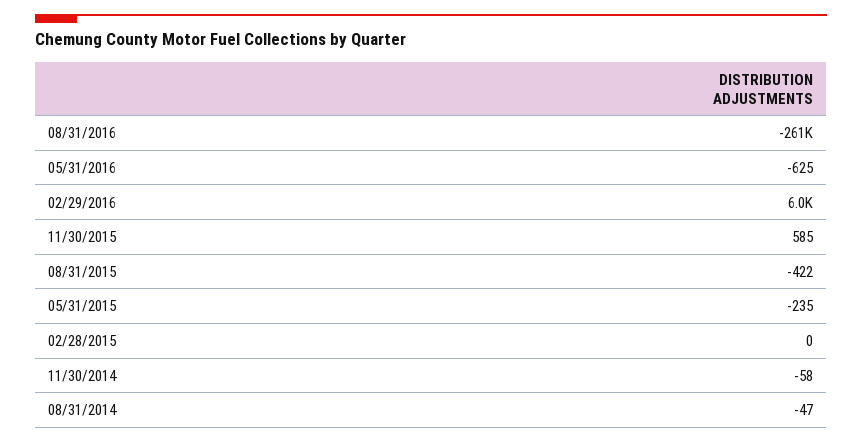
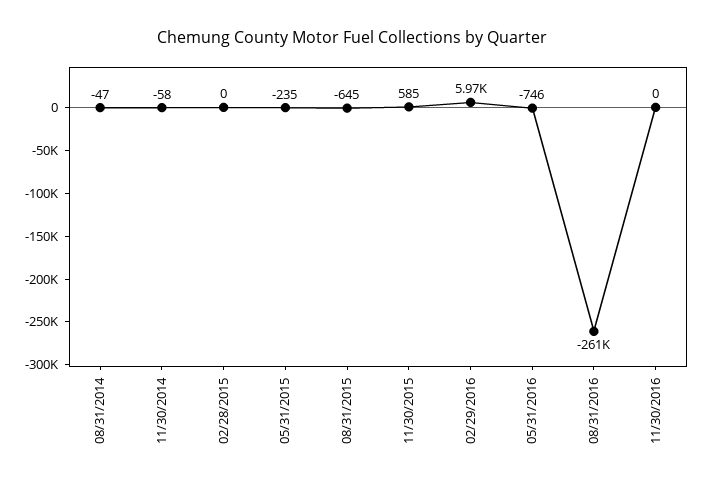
05/31/2016: -625 -> -746
08/31/2015: -422 -> -645
11/30/2016: none -> 0

